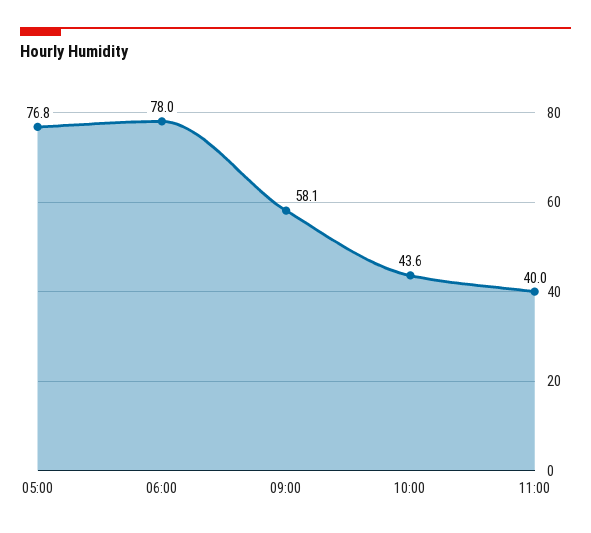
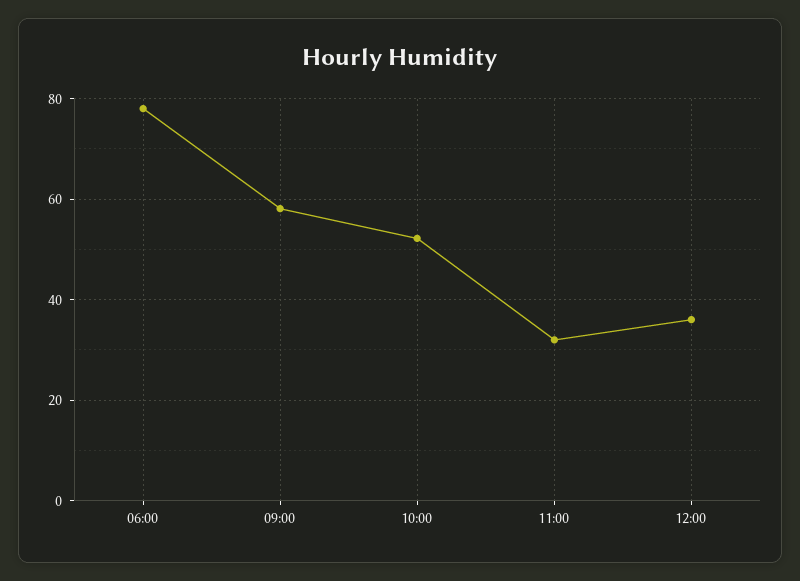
05:00: 76.8 -> none
10:00: 43.6 -> 52
11:00: 40 -> 32
12:00: none -> 36

